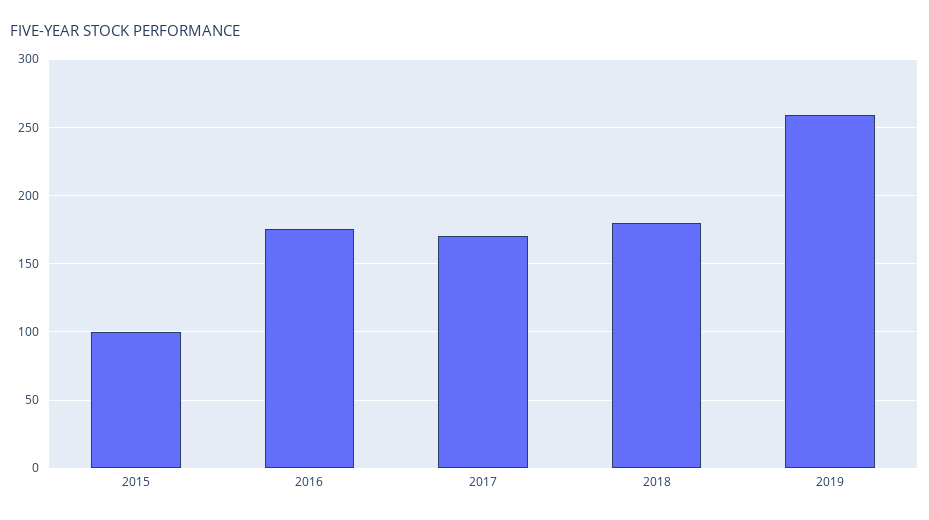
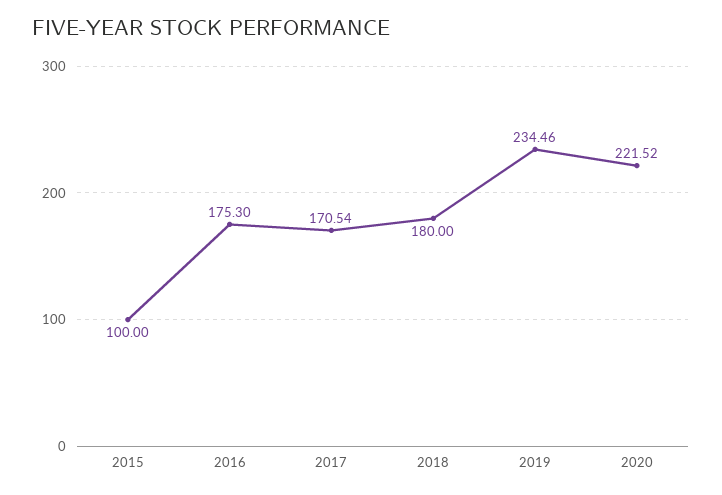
2019: 260 -> 234.46
2020: none -> 221.52

